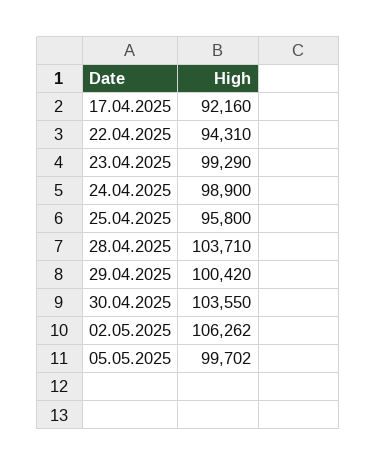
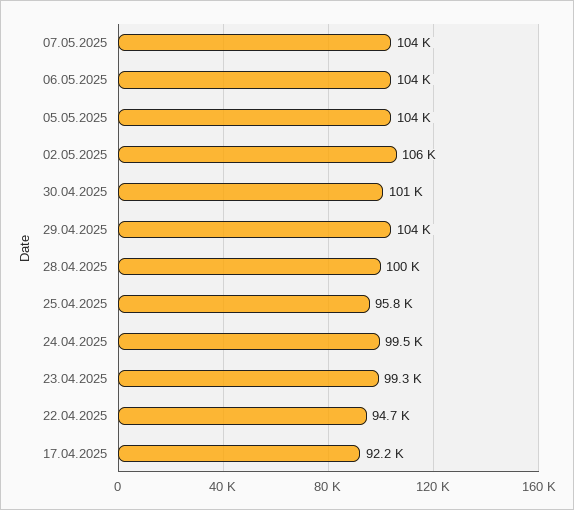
22.04.2025: 94310 -> 94700
24.04.2025: 98900 -> 99500
28.04.2025: 103710 -> 100000
29.04.2025: 100420 -> 104000
30.04.2025: 103550 -> 101000
05.05.2025: 99702 -> 104000
07.05.2025: none -> 104000
06.05.2025: none -> 104000

